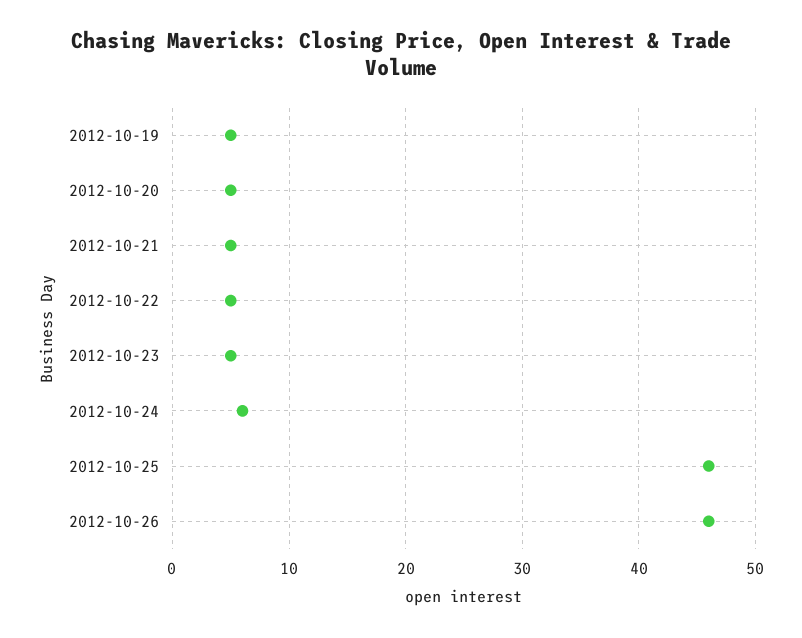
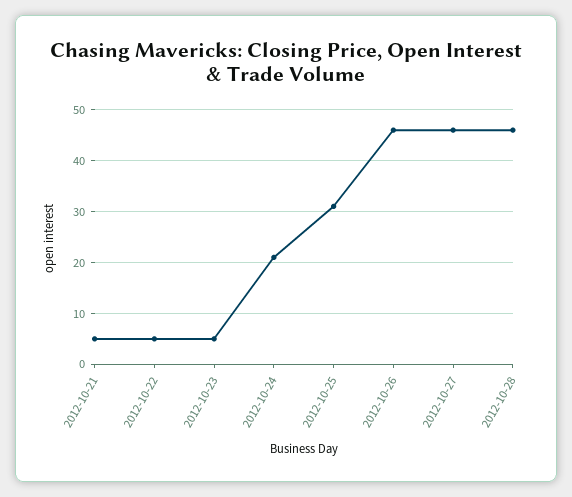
2012-10-19: 5 -> none
2012-10-20: 5 -> none
2012-10-24: 6 -> 20
2012-10-25: 46 -> 30
2012-10-27: none -> 45
2012-10-28: none -> 45

